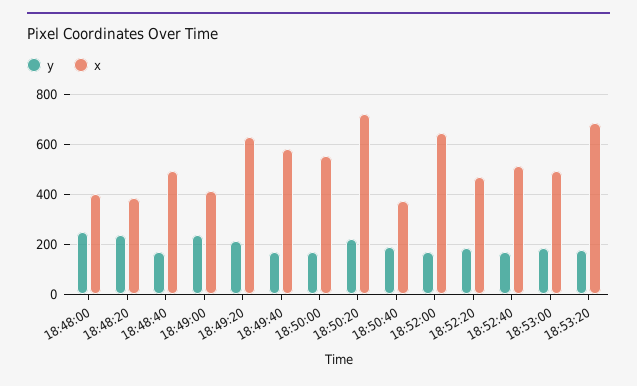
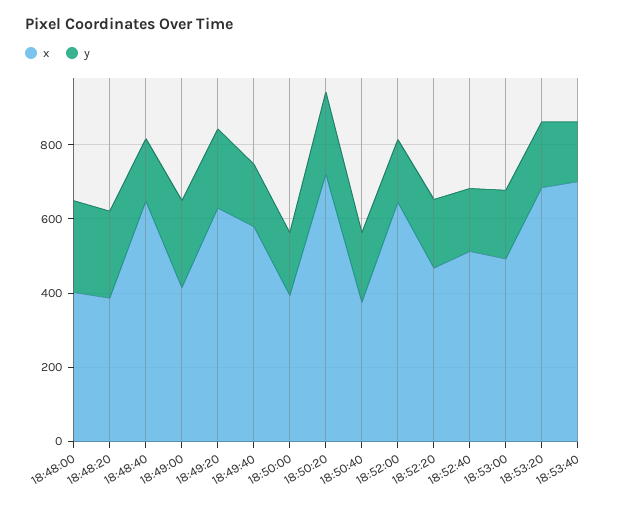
x, 18:48:40: 500 -> 650
x, 18:50:00: 550 -> 400
x, 18:53:40: none -> 700
y, 18:53:40: none -> 150

